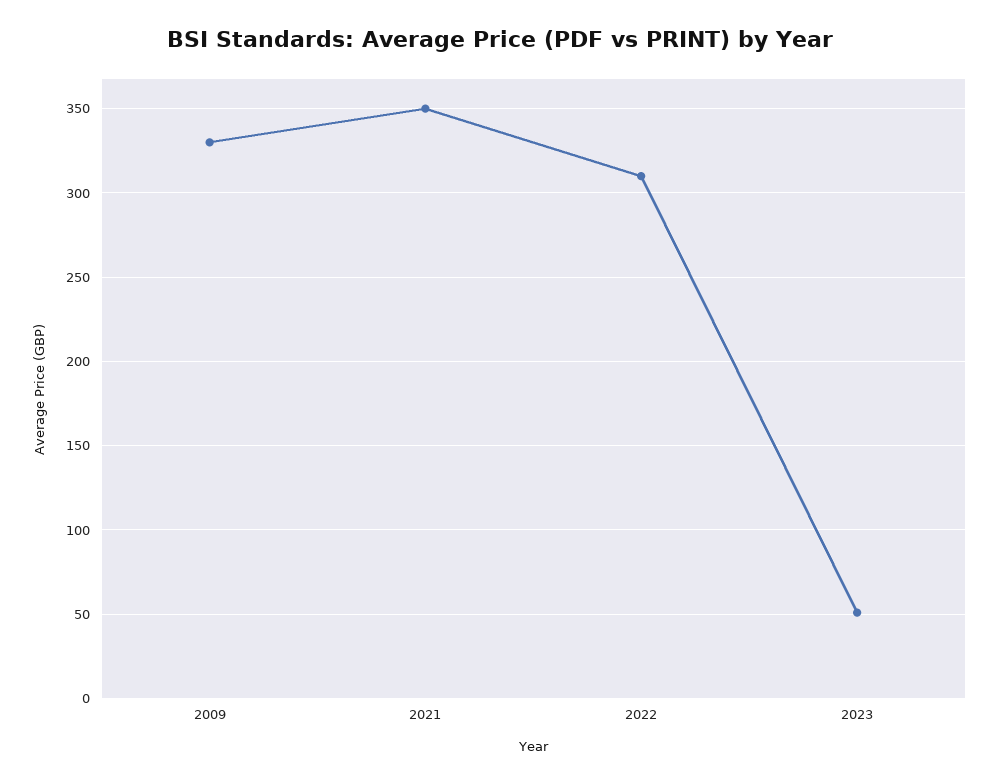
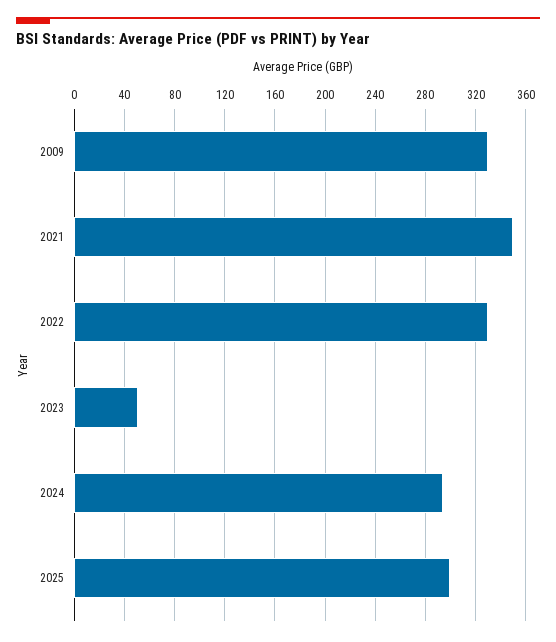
2022: 310 -> 330
2024: none -> 295
2025: none -> 300

